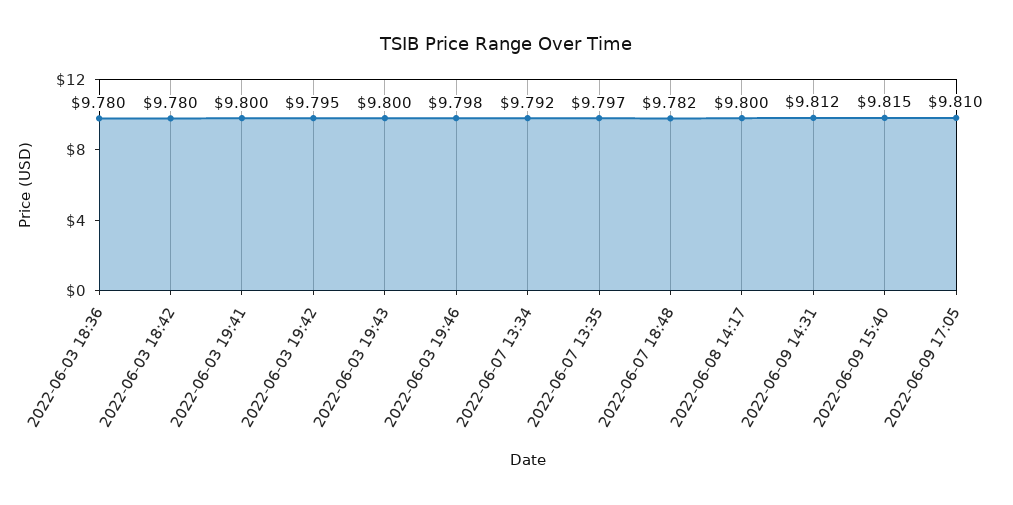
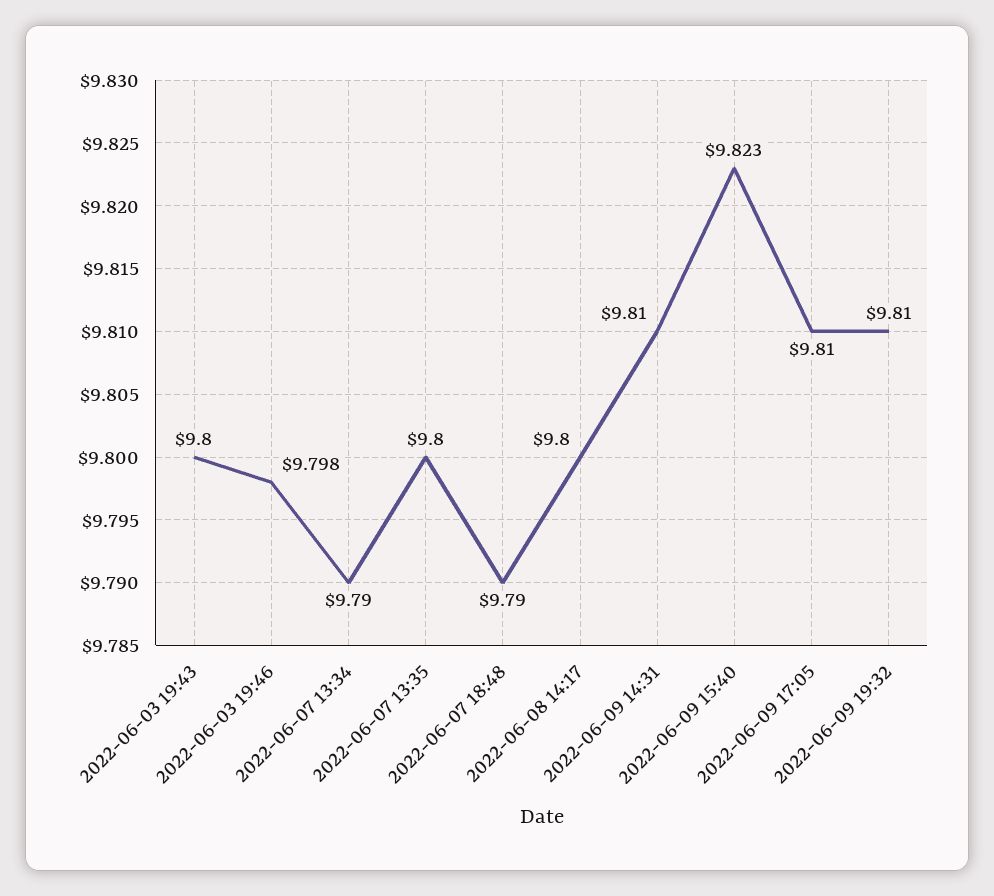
2022-06-03 18:36: 9.78 -> none
2022-06-03 18:42: 9.78 -> none
2022-06-03 19:41: 9.8 -> none
2022-06-03 19:42: 9.795 -> none
2022-06-07 13:34: 9.792 -> 9.79
2022-06-07 13:35: 9.797 -> 9.8
2022-06-07 18:48: 9.782 -> 9.79
2022-06-09 14:31: 9.812 -> 9.81
2022-06-09 15:40: 9.815 -> 9.823
2022-06-09 19:32: none -> 9.81

